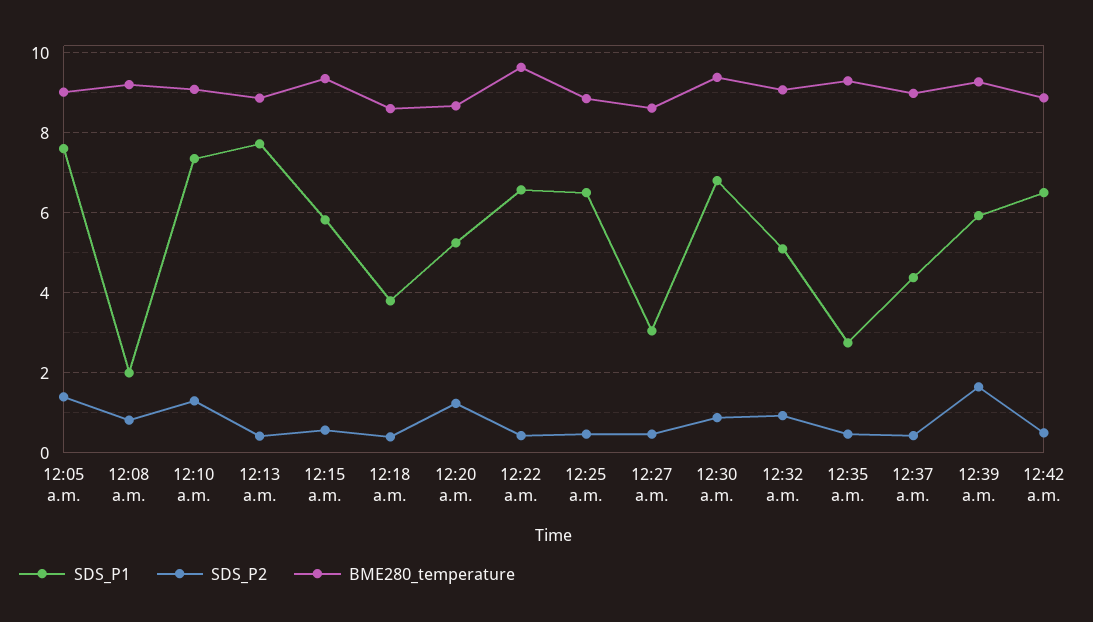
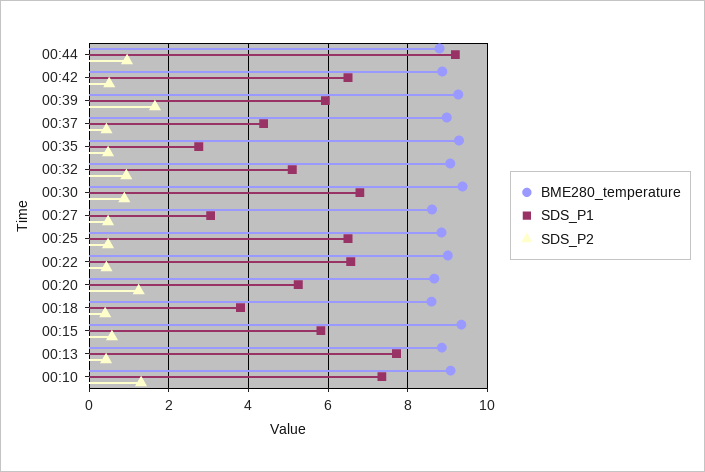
SDS_P1, 12:05 a.m.: 7.6 -> none
SDS_P2, 12:05 a.m.: 1.4 -> none
BME280_temperature, 12:05 a.m.: 9 -> none
SDS_P1, 12:08 a.m.: 2 -> none
SDS_P2, 12:08 a.m.: 0.8 -> none
BME280_temperature, 12:08 a.m.: 9.2 -> none
BME280_temperature, 12:22 a.m.: 9.6 -> 9
BME280_temperature, 00:44: none -> 8.8
SDS_P1, 00:44: none -> 9.2
SDS_P2, 00:44: none -> 1

